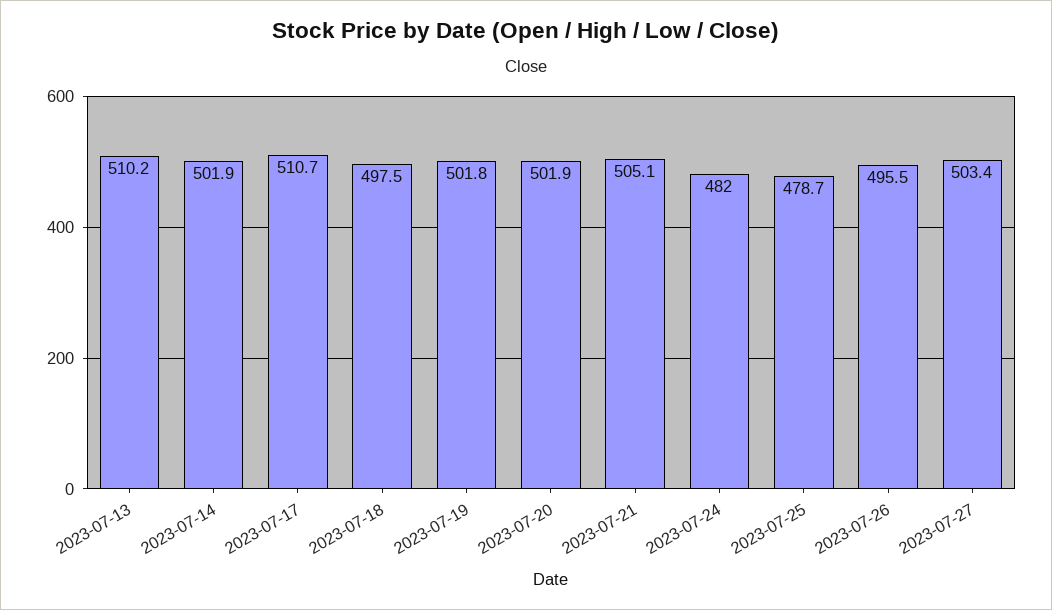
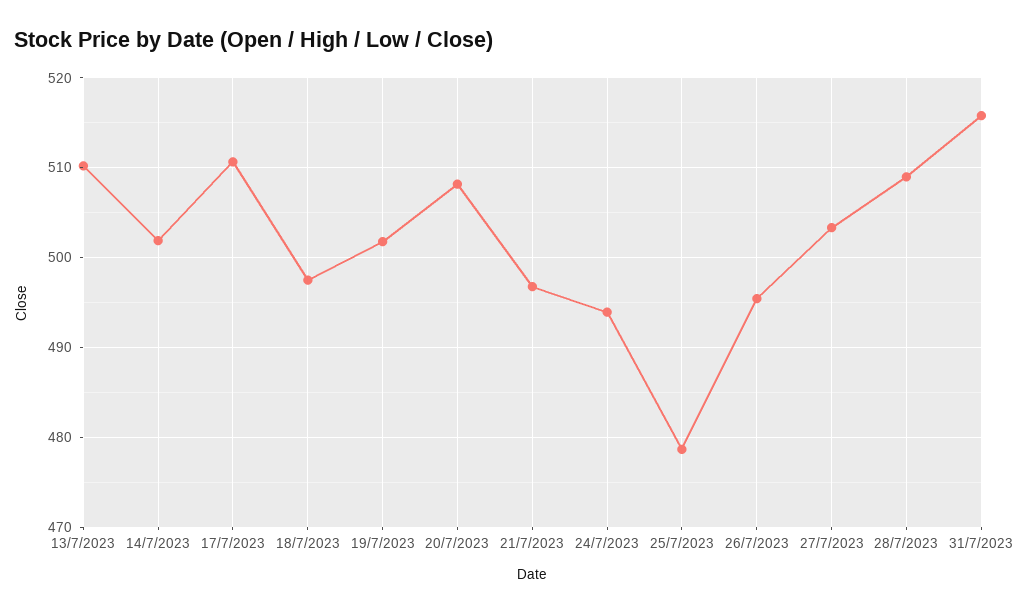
2023-07-20: 501.9 -> 508
2023-07-21: 505.1 -> 497
2023-07-24: 482 -> 494
28/7/2023: none -> 509
31/7/2023: none -> 516

